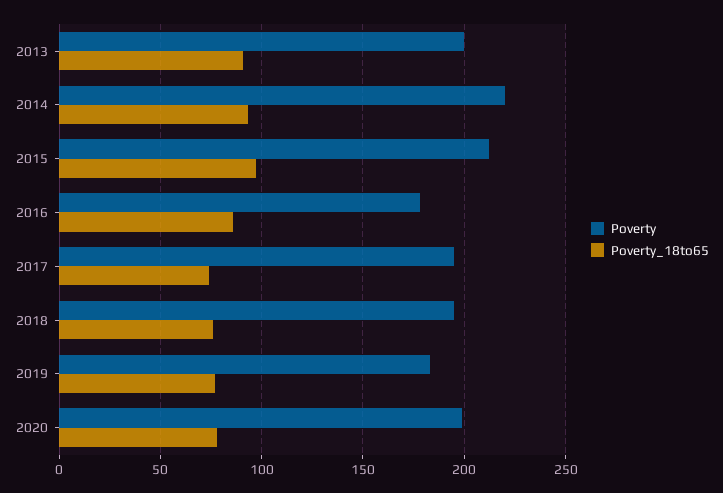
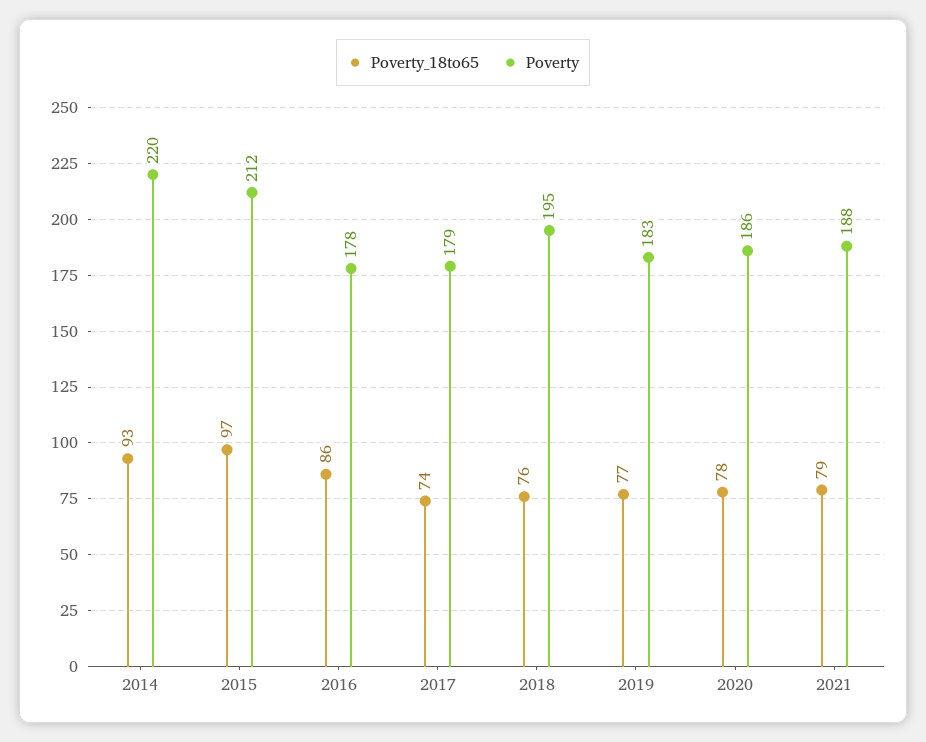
Poverty, 2013: 200 -> none
Poverty_18to65, 2013: 90 -> none
Poverty, 2017: 195 -> 179
Poverty, 2020: 200 -> 186
Poverty_18to65, 2021: none -> 79
Poverty, 2021: none -> 188

